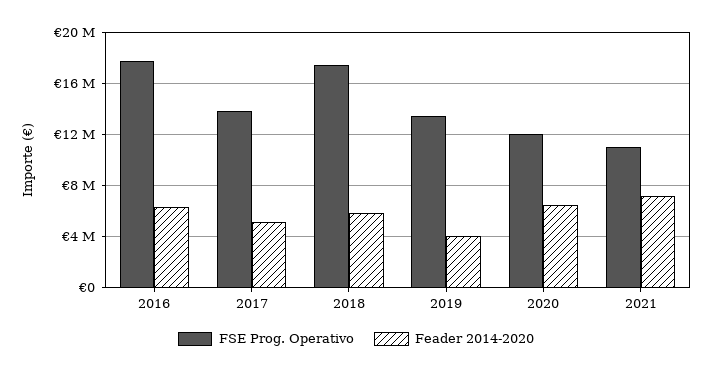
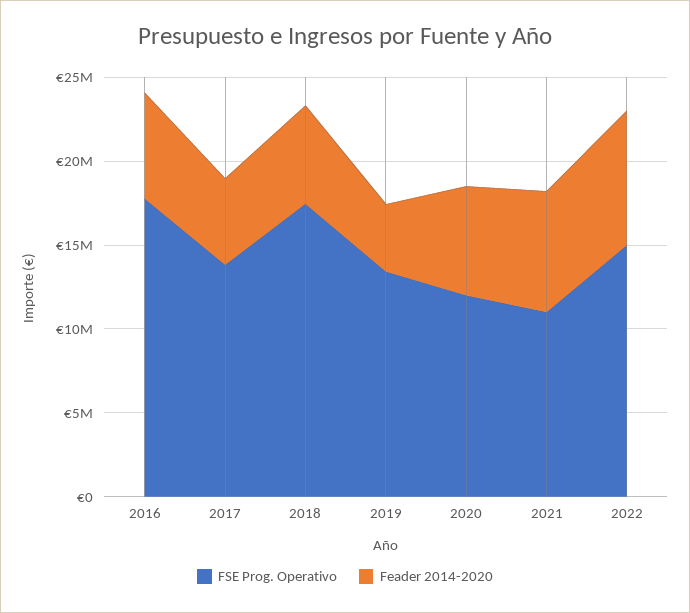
FSE Prog. Operativo, 2022: none -> 15000000
Feader 2014-2020, 2022: none -> 8000000

